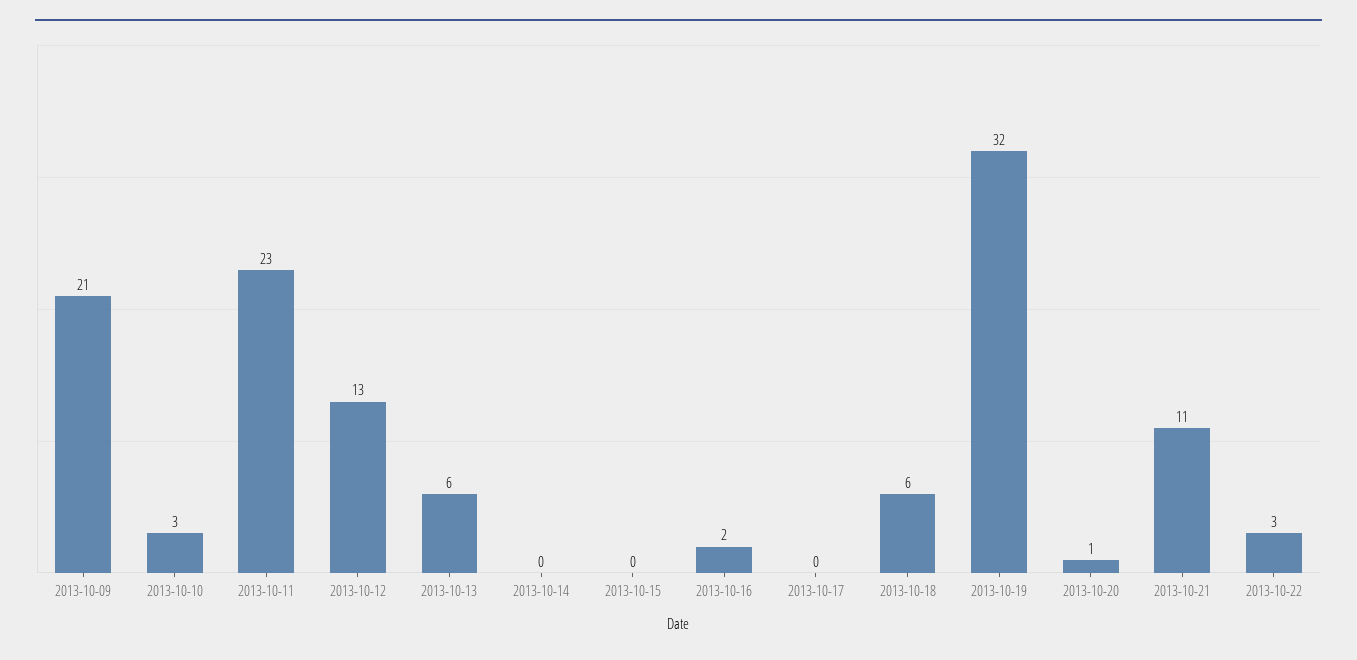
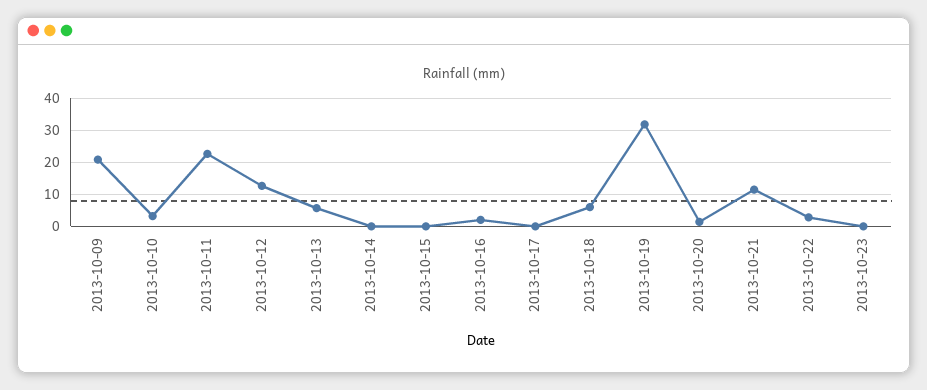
2013-10-23: none -> 0

